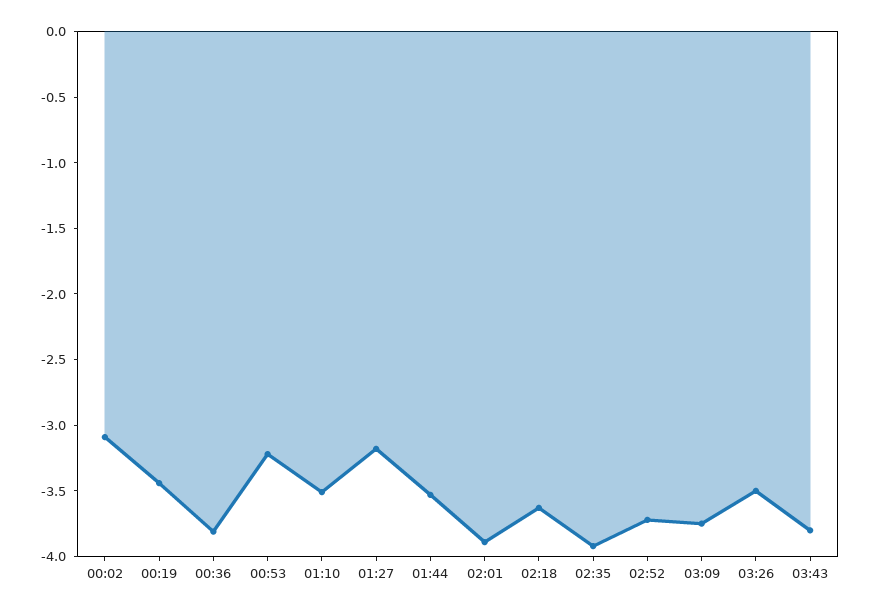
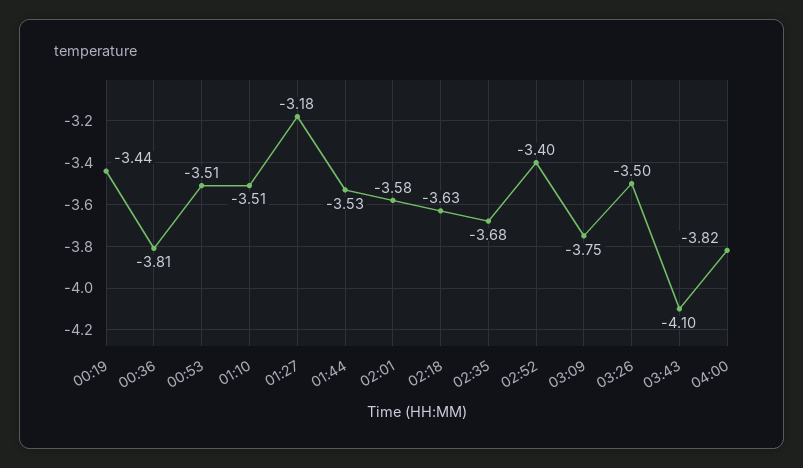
00:02: -3.1 -> none
00:53: -3.2 -> -3.51
02:01: -3.9 -> -3.58
02:35: -3.9 -> -3.68
02:52: -3.7 -> -3.4
03:43: -3.8 -> -4.1
04:00: none -> -3.82

